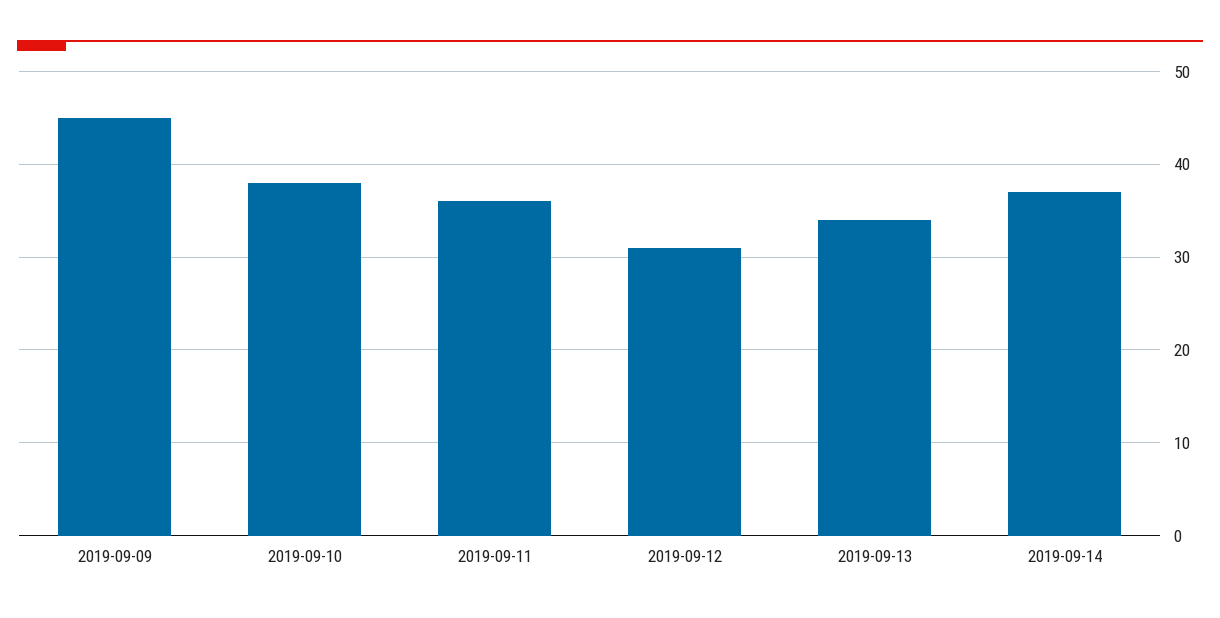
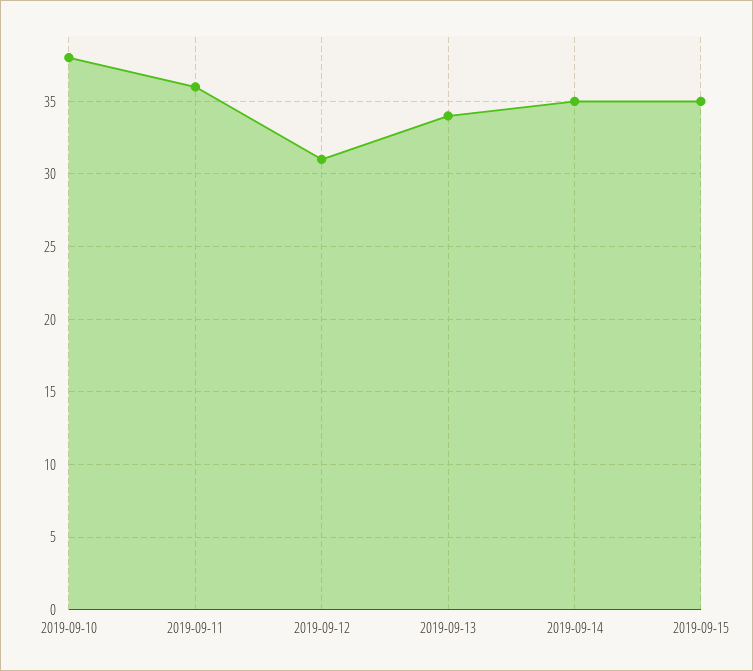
2019-09-09: 45 -> none
2019-09-14: 37 -> 35
2019-09-15: none -> 35

